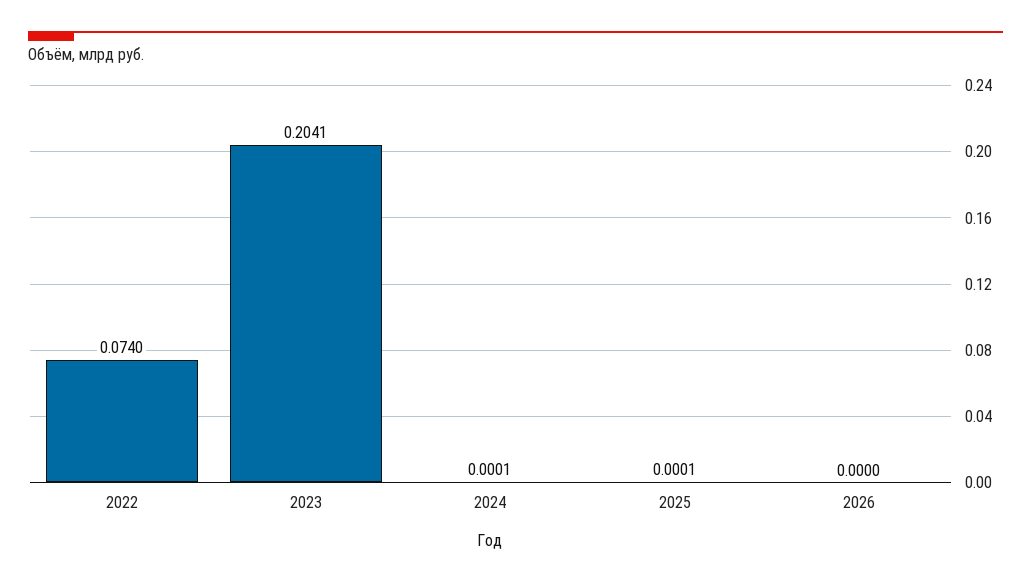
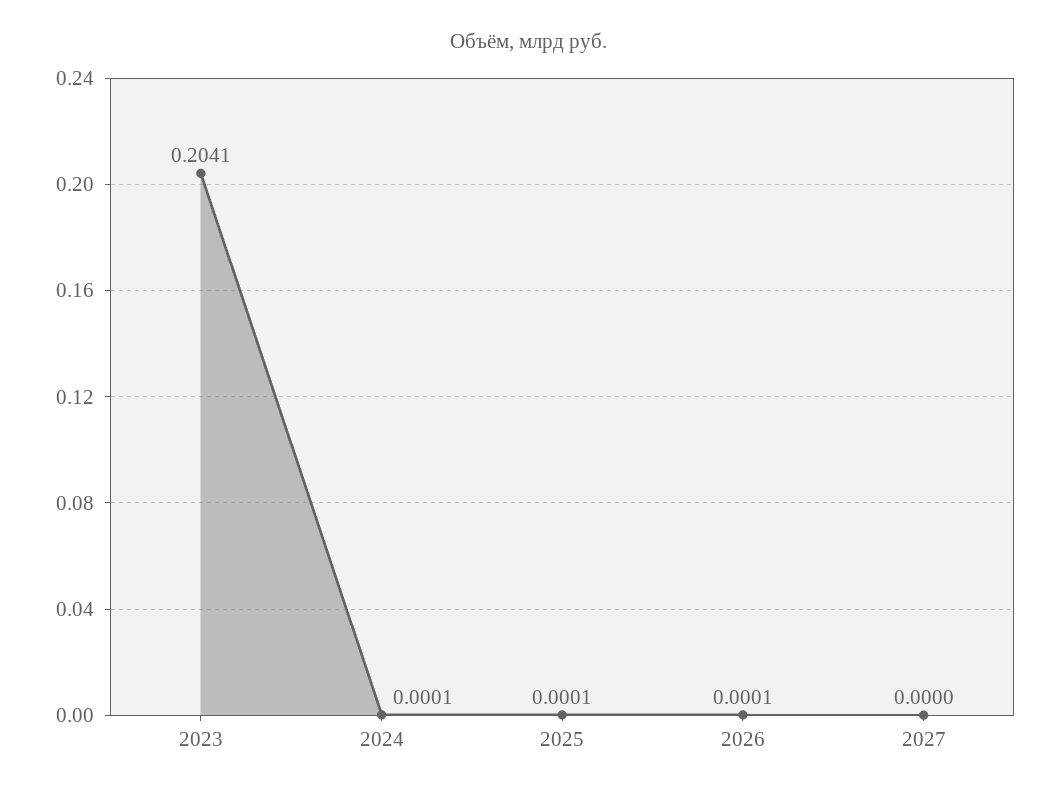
2022: 0.074 -> none
2026: 0 -> 0.0001
2027: none -> 0

